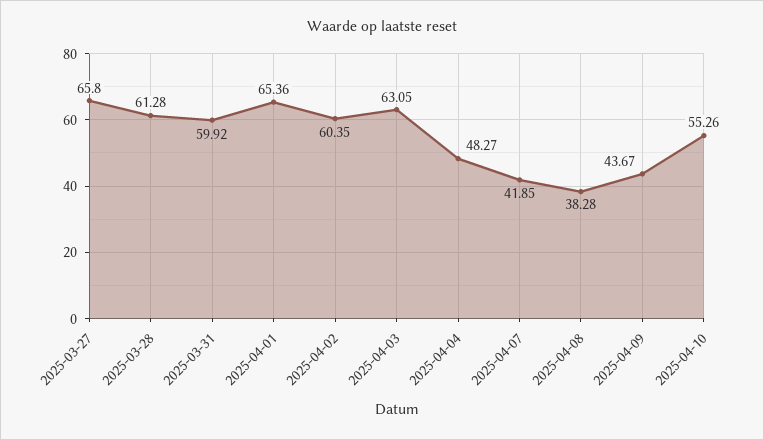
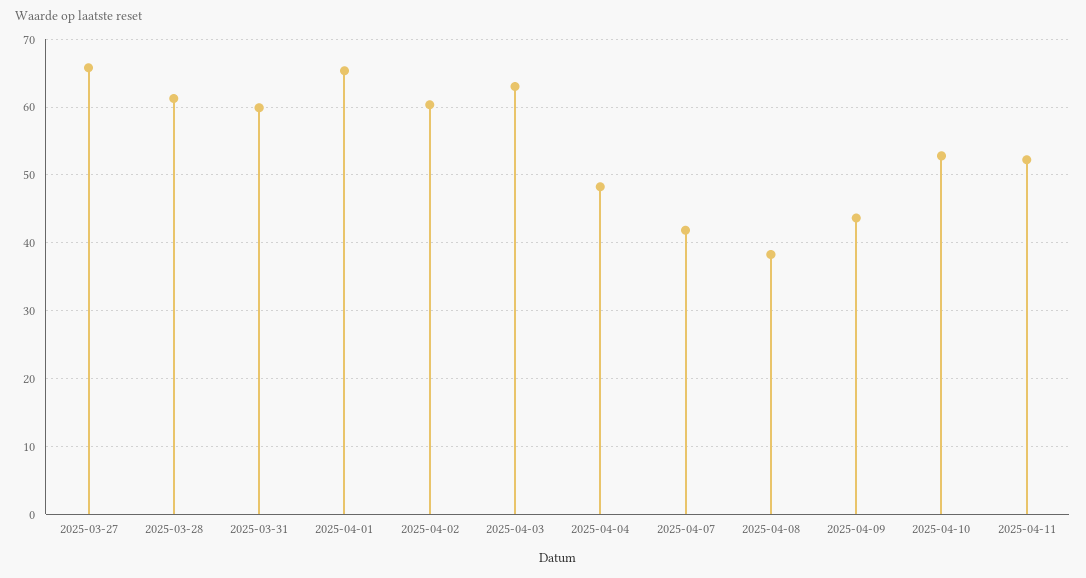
2025-04-10: 55.26 -> 53
2025-04-11: none -> 52

